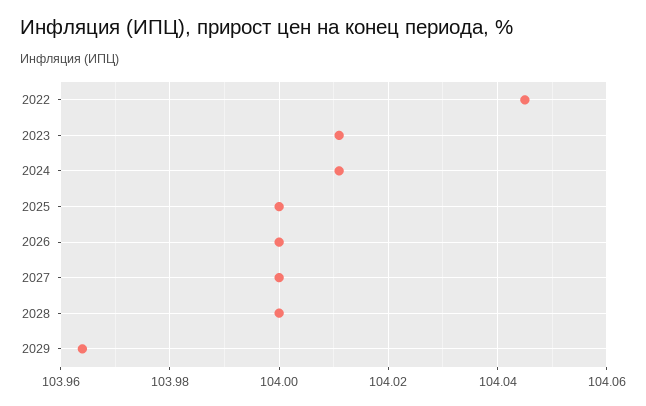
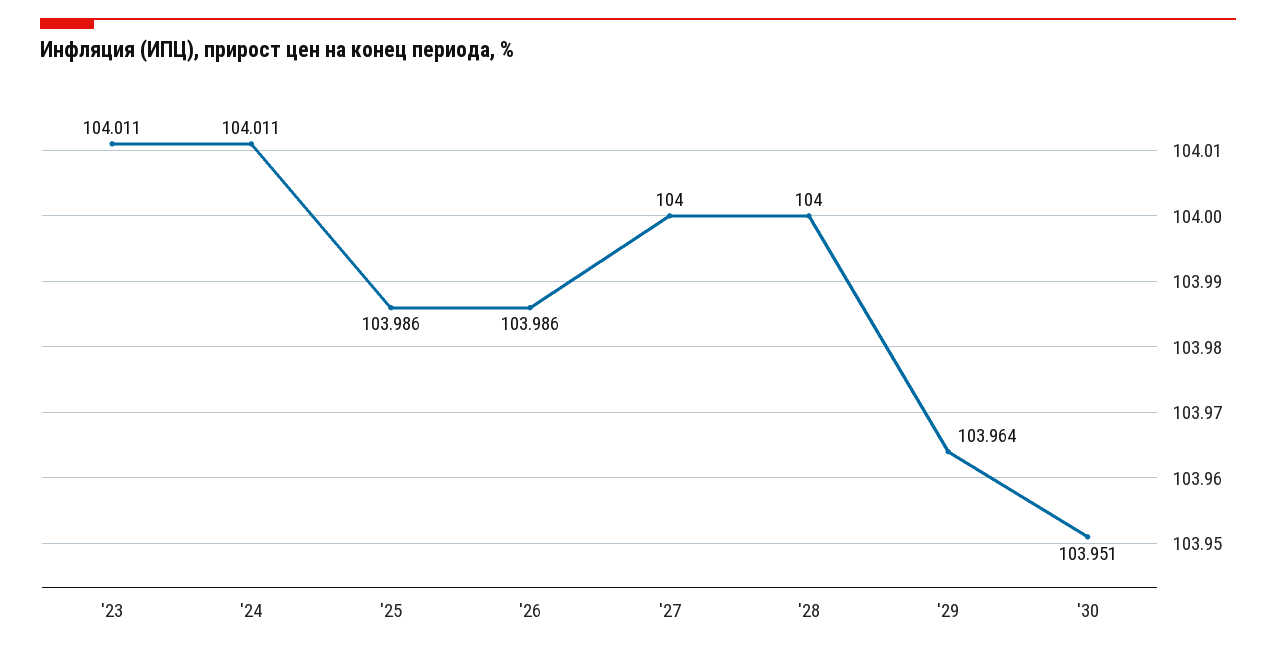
2022: 104.045 -> none
2025: 104 -> 103.986
2026: 104 -> 103.986
'30: none -> 103.951

